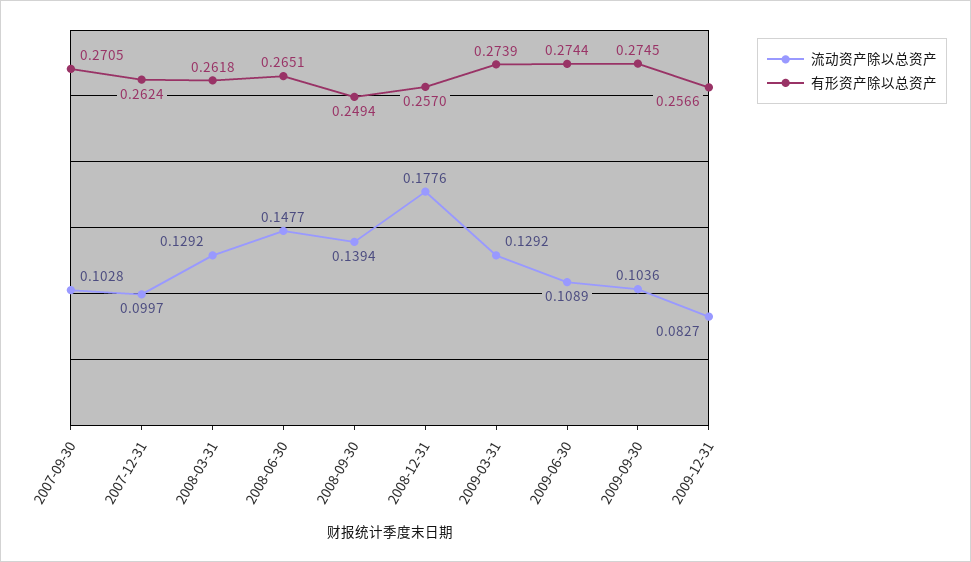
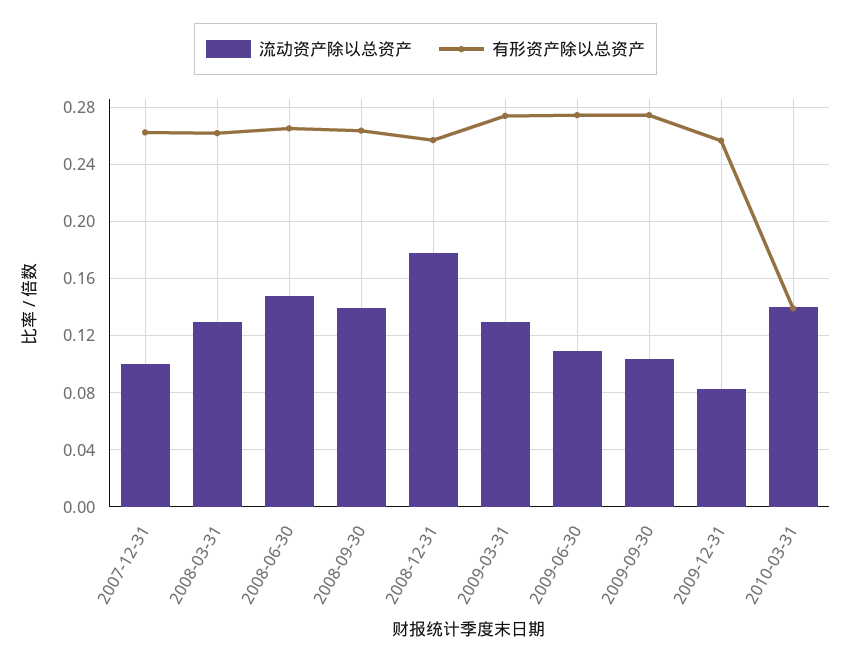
流动资产除以总资产, 2007-09-30: 0.1028 -> none
有形资产除以总资产, 2007-09-30: 0.2705 -> none
有形资产除以总资产, 2008-09-30: 0.2494 -> 0.265
流动资产除以总资产, 2010-03-31: none -> 0.14
有形资产除以总资产, 2010-03-31: none -> 0.14

